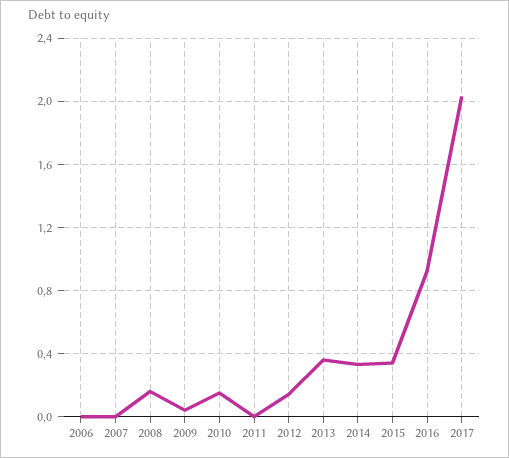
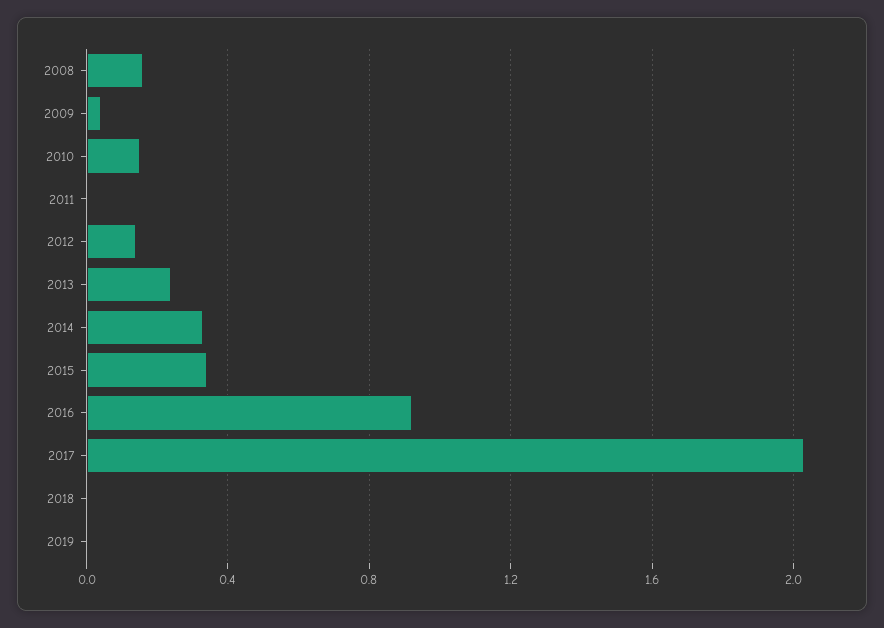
2006: 0 -> none
2007: 0 -> none
2013: 0.35 -> 0.25
2018: none -> 0
2019: none -> 0

